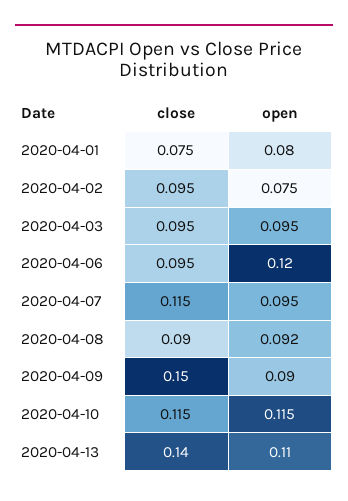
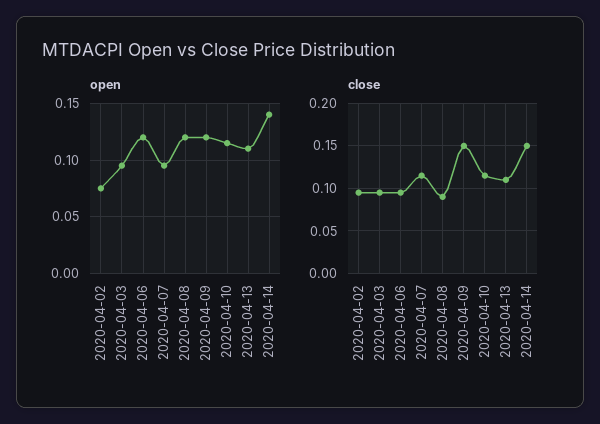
close, 2020-04-01: 0.075 -> none
open, 2020-04-01: 0.08 -> none
open, 2020-04-08: 0.092 -> 0.12
open, 2020-04-09: 0.09 -> 0.12
close, 2020-04-13: 0.14 -> 0.11
open, 2020-04-14: none -> 0.14
close, 2020-04-14: none -> 0.15

